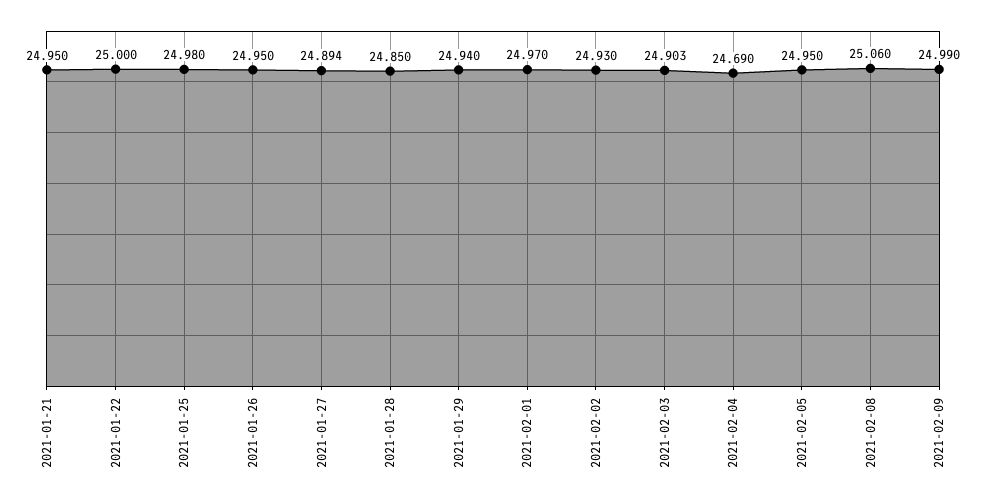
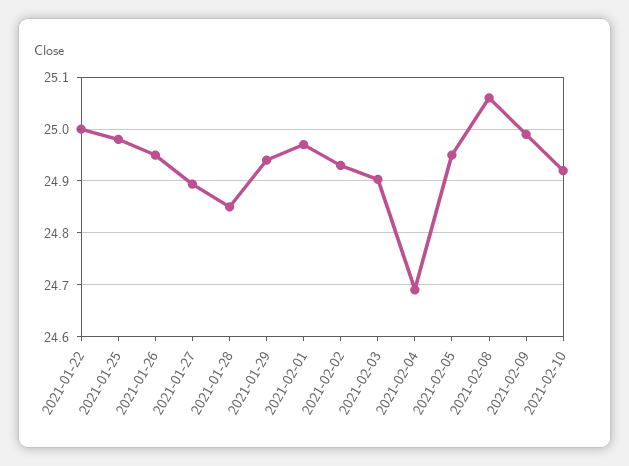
2021-01-21: 24.95 -> none
2021-02-10: none -> 24.92

